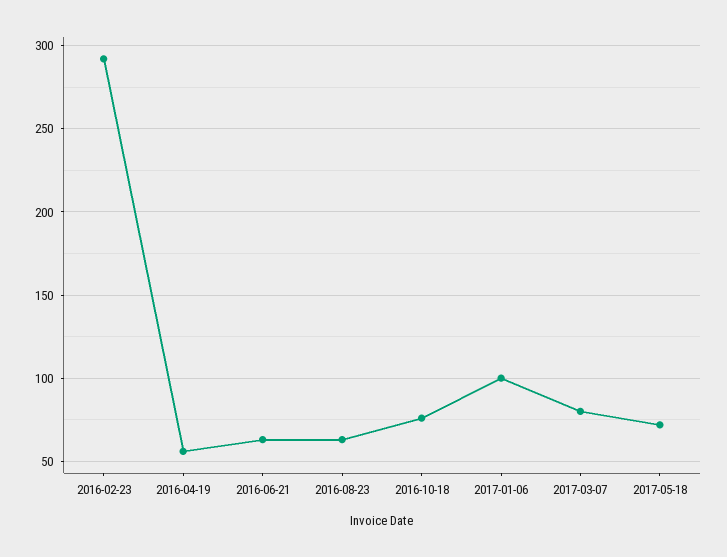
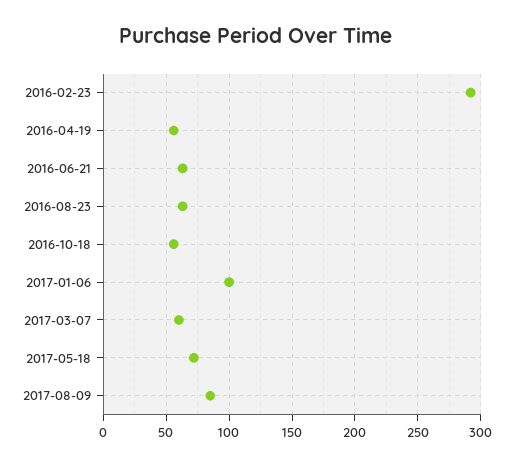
2016-10-18: 75 -> 55
2017-03-07: 80 -> 60
2017-08-09: none -> 85

